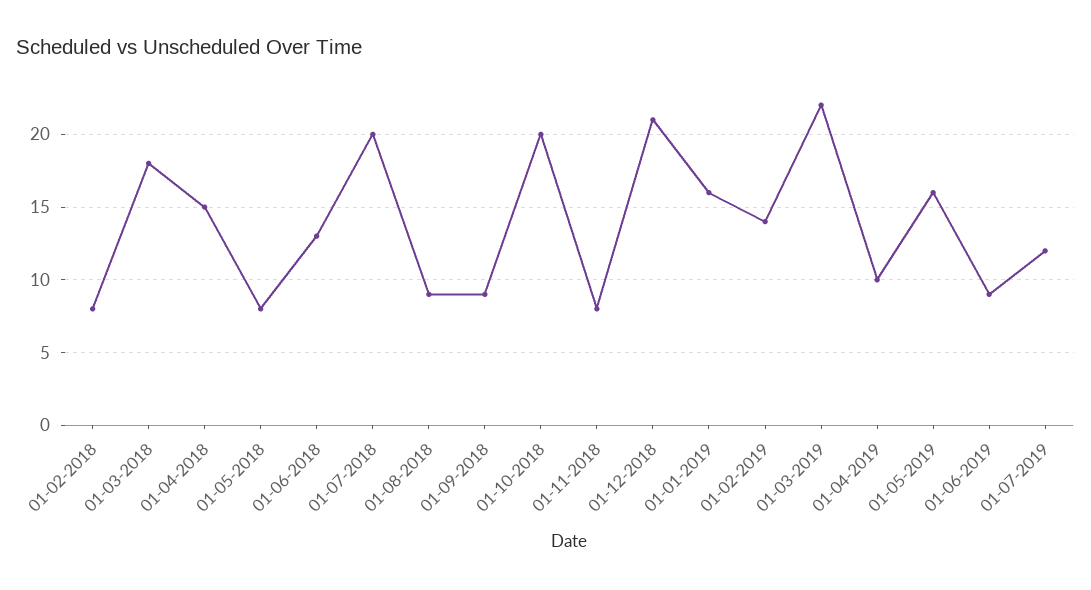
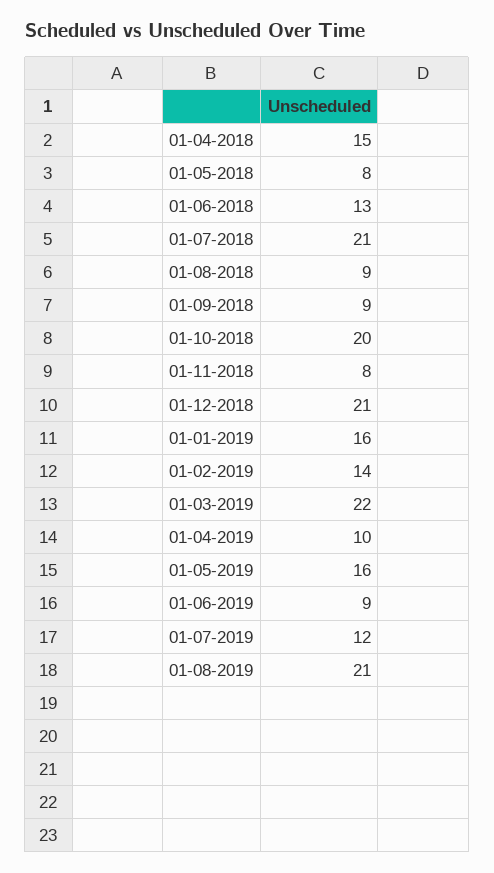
01-02-2018: 8 -> none
01-03-2018: 18 -> none
01-07-2018: 20 -> 21
01-08-2019: none -> 21

